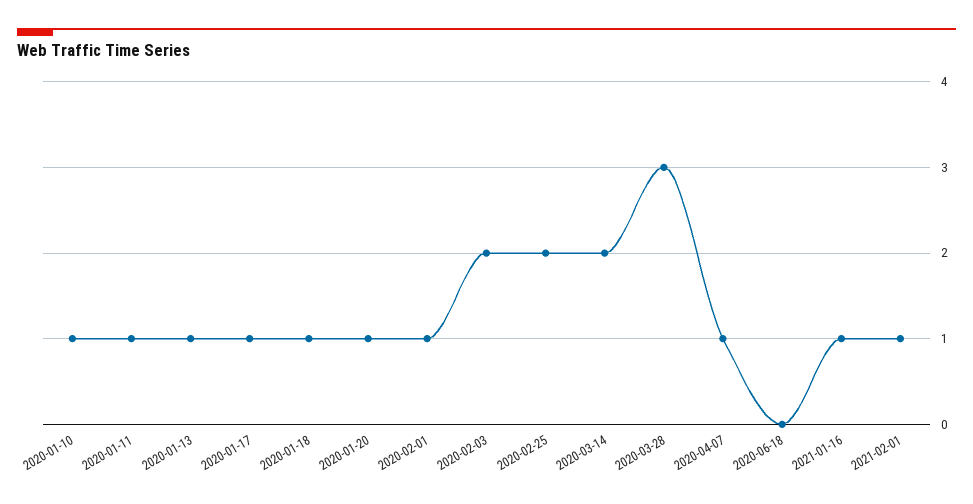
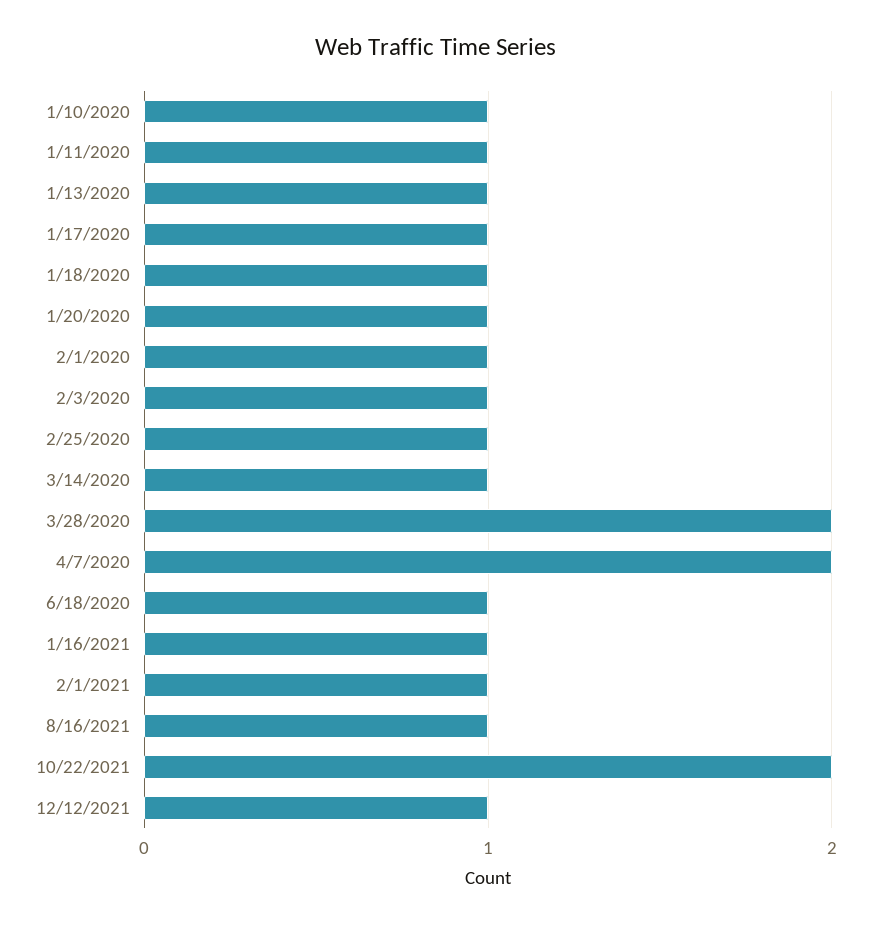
2020-02-03: 2 -> 1
2020-02-25: 2 -> 1
2020-03-14: 2 -> 1
2020-03-28: 3 -> 2
2020-04-07: 1 -> 2
2020-06-18: 0 -> 1
8/16/2021: none -> 1
10/22/2021: none -> 2
12/12/2021: none -> 1

